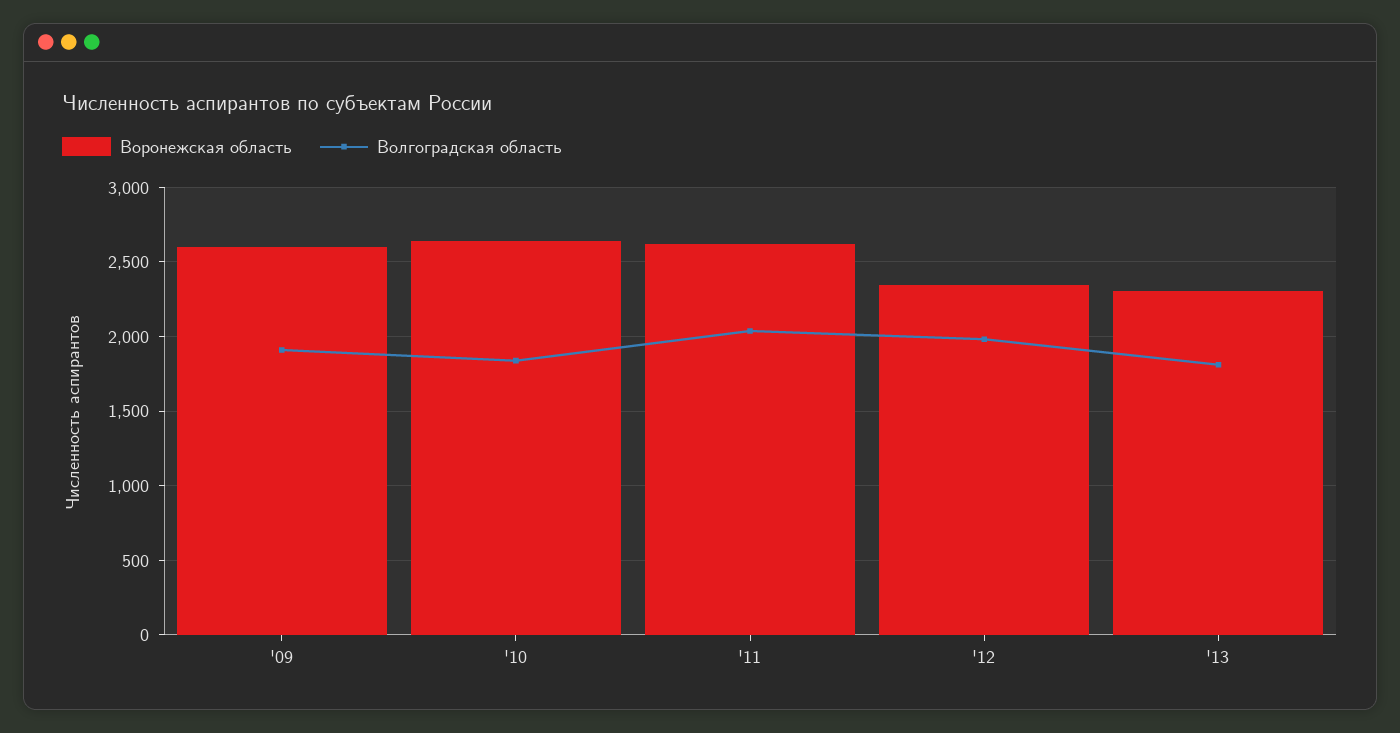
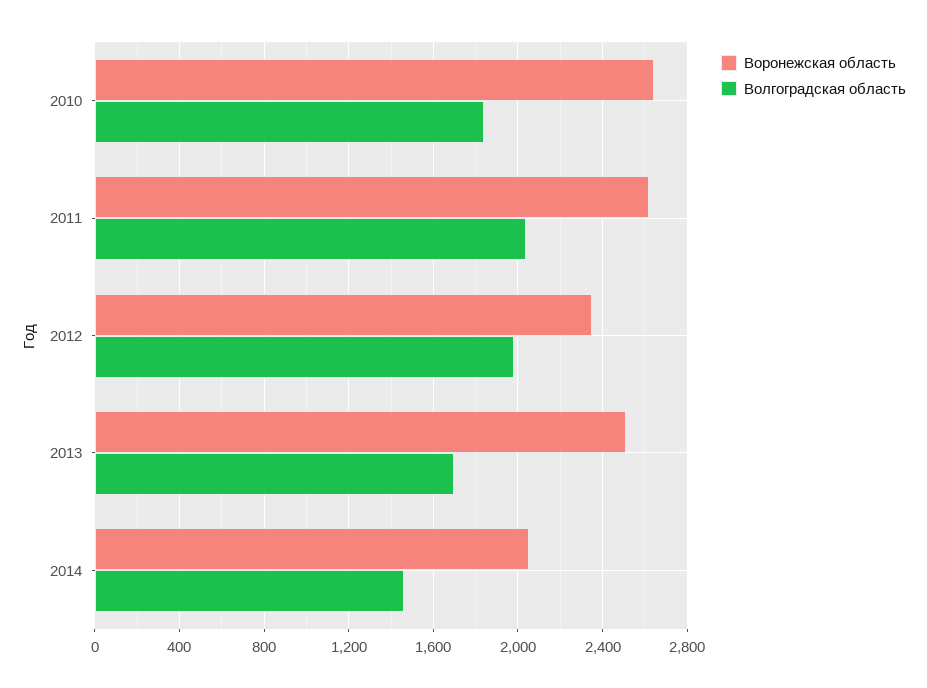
Воронежская область, '09: 2600 -> none
Волгоградская область, '09: 1900 -> none
Воронежская область, '13: 2300 -> 2500
Волгоградская область, '13: 1800 -> 1700
Воронежская область, 2014: none -> 2050
Волгоградская область, 2014: none -> 1450

